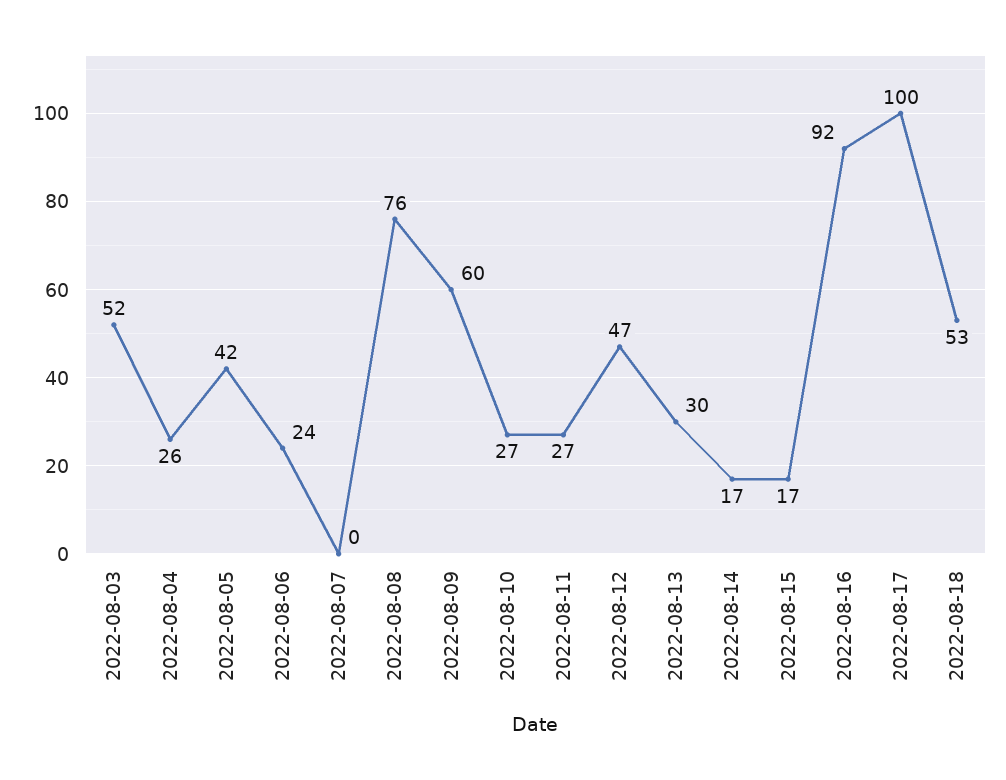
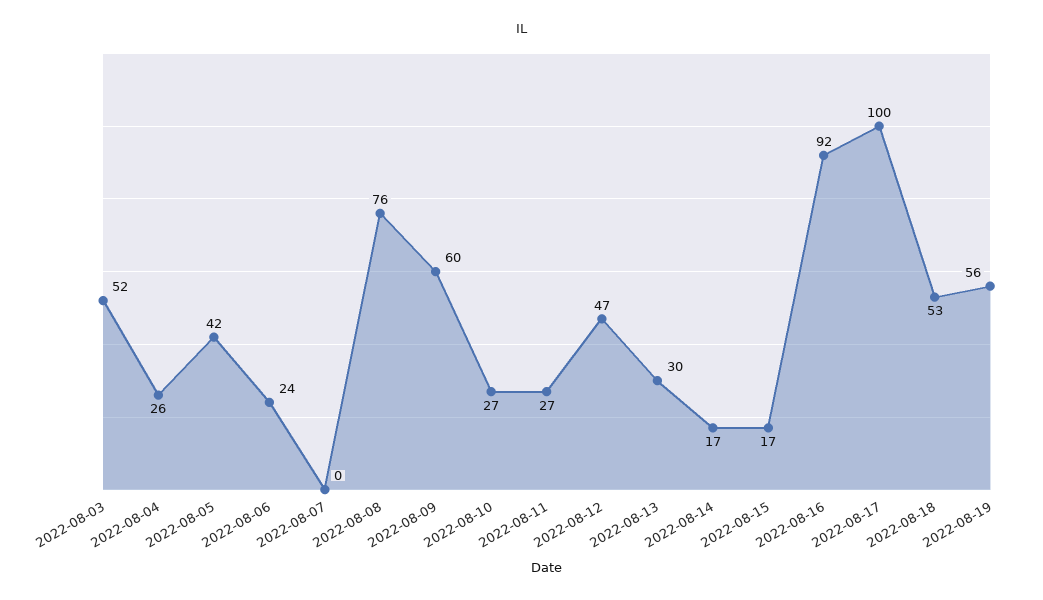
2022-08-19: none -> 56

